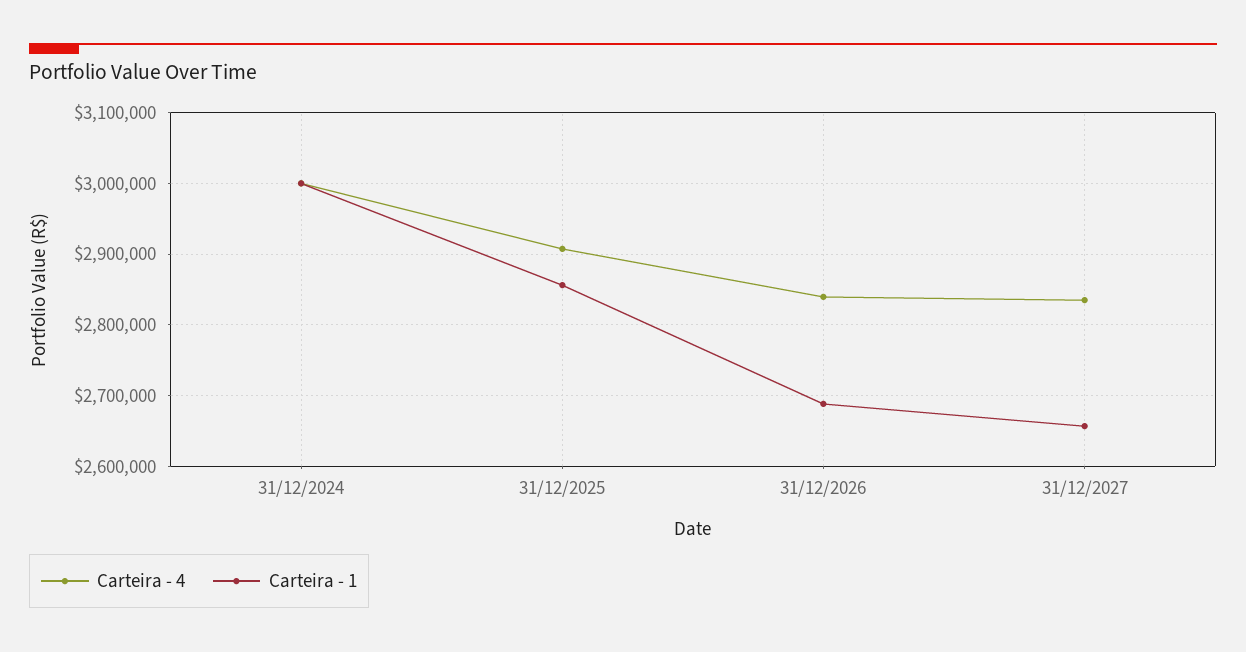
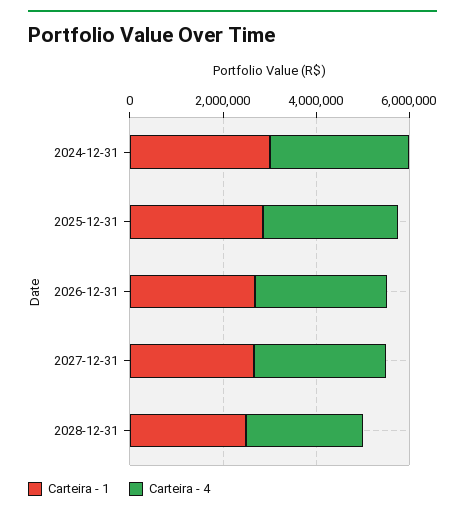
Carteira - 1, 2028-12-31: none -> 2500000
Carteira - 4, 2028-12-31: none -> 2500000

